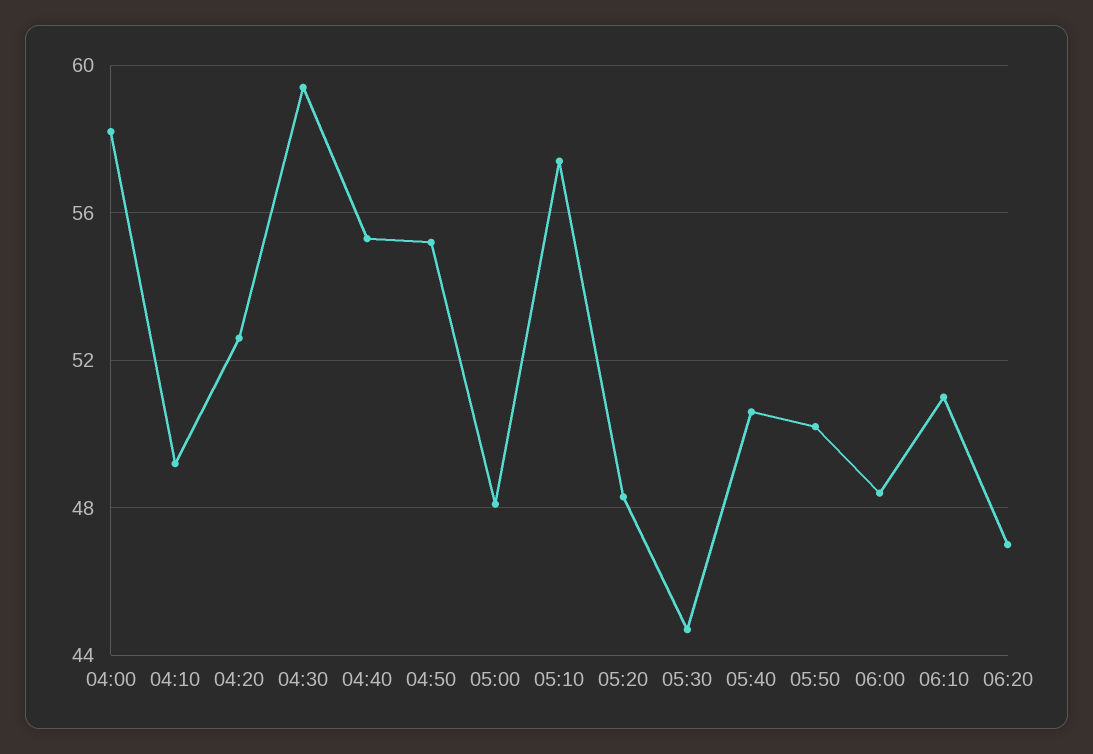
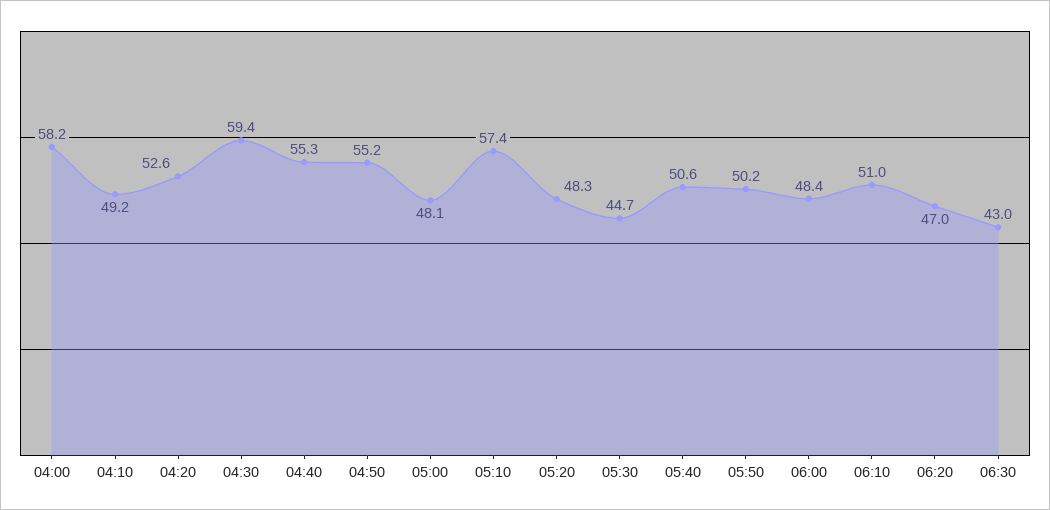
06:30: none -> 43

